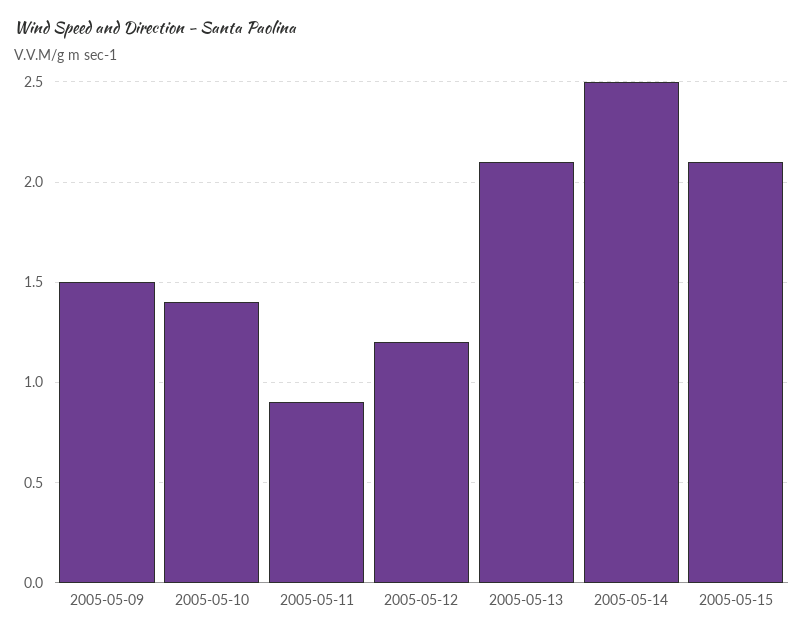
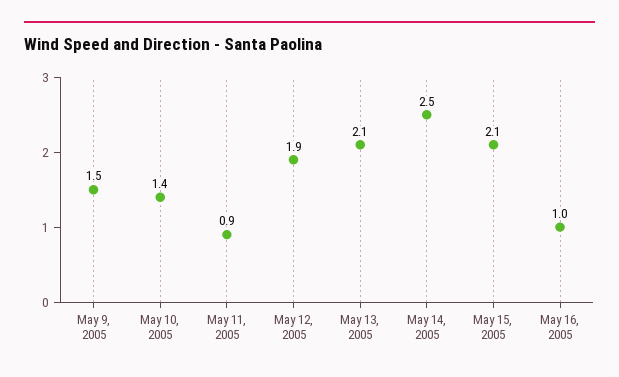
2005-05-12: 1.2 -> 1.9
May 16, 2005: none -> 1

